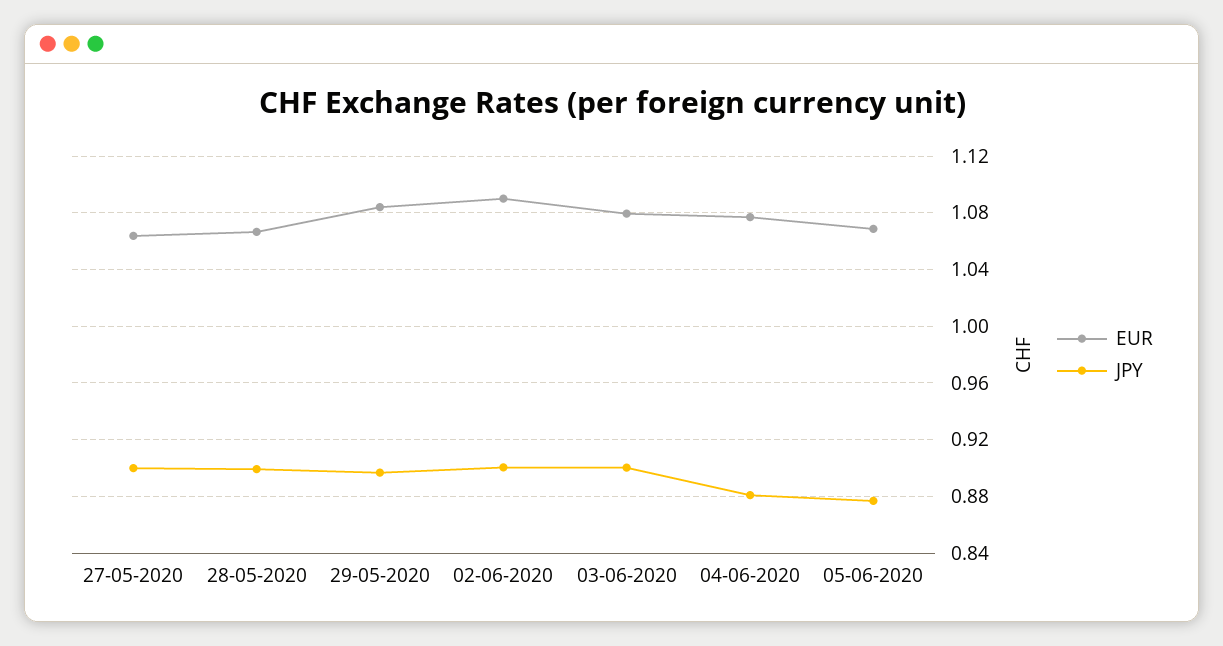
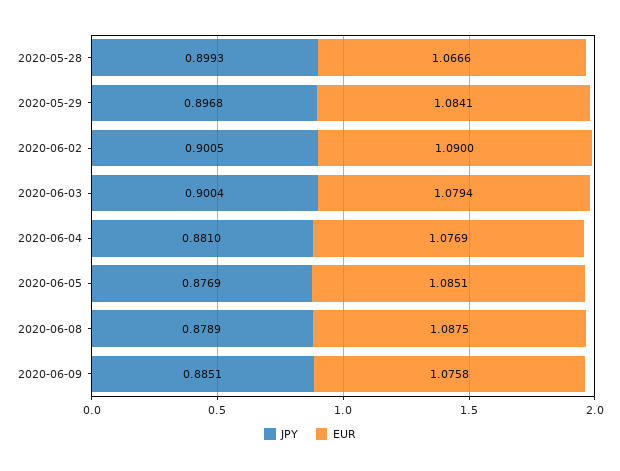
EUR, 27-05-2020: 1.065 -> none
JPY, 27-05-2020: 0.9 -> none
EUR, 05-06-2020: 1.07 -> 1.0851
JPY, 2020-06-08: none -> 0.8789
EUR, 2020-06-08: none -> 1.0875
JPY, 2020-06-09: none -> 0.8851
EUR, 2020-06-09: none -> 1.0758

